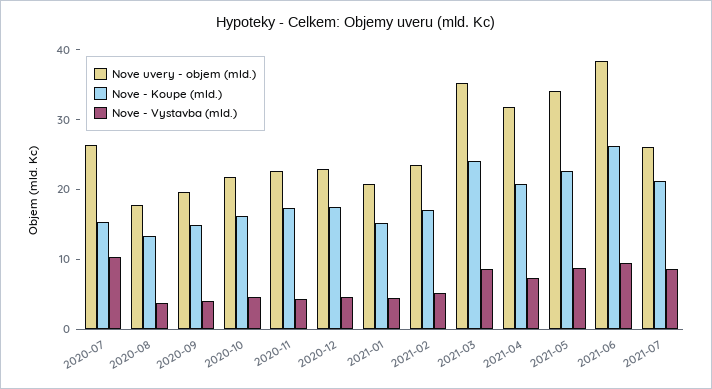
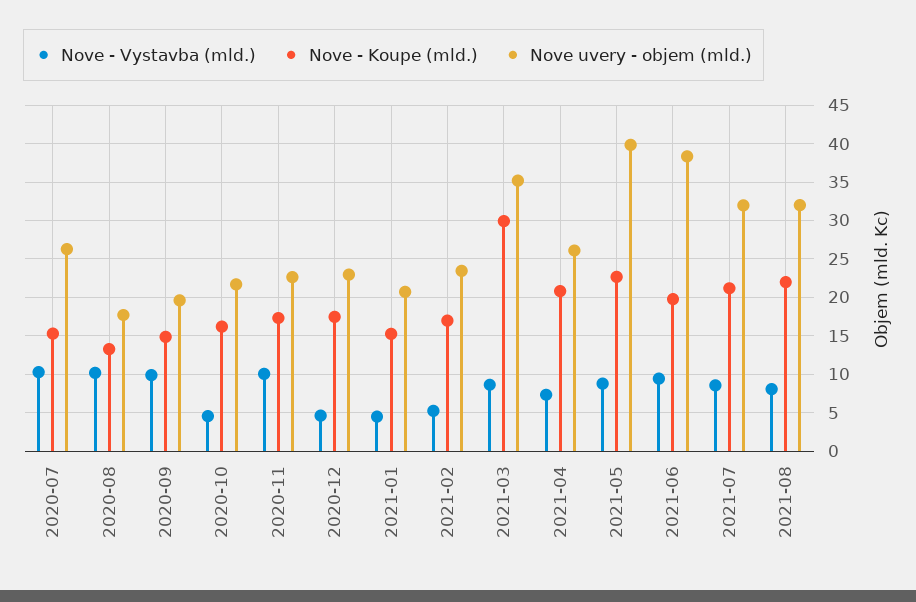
Nove - Vystavba (mld.), 2020-08: 4 -> 10
Nove - Vystavba (mld.), 2020-09: 4 -> 10
Nove - Vystavba (mld.), 2020-11: 4 -> 10
Nove - Koupe (mld.), 2021-03: 24 -> 30
Nove uvery - objem (mld.), 2021-04: 32 -> 26
Nove uvery - objem (mld.), 2021-05: 34 -> 40
Nove - Koupe (mld.), 2021-06: 26 -> 20
Nove uvery - objem (mld.), 2021-07: 26 -> 32
Nove - Vystavba (mld.), 2021-08: none -> 8
Nove - Koupe (mld.), 2021-08: none -> 22
Nove uvery - objem (mld.), 2021-08: none -> 32

